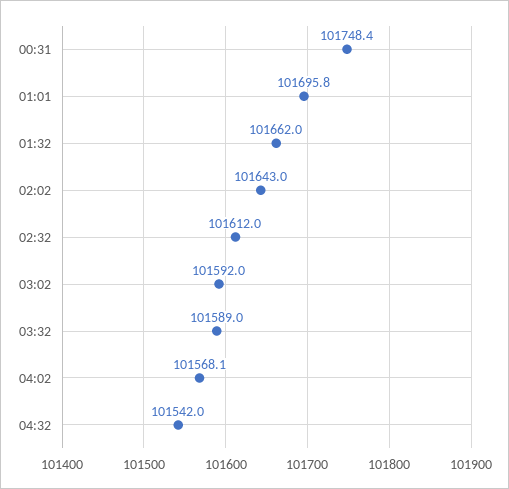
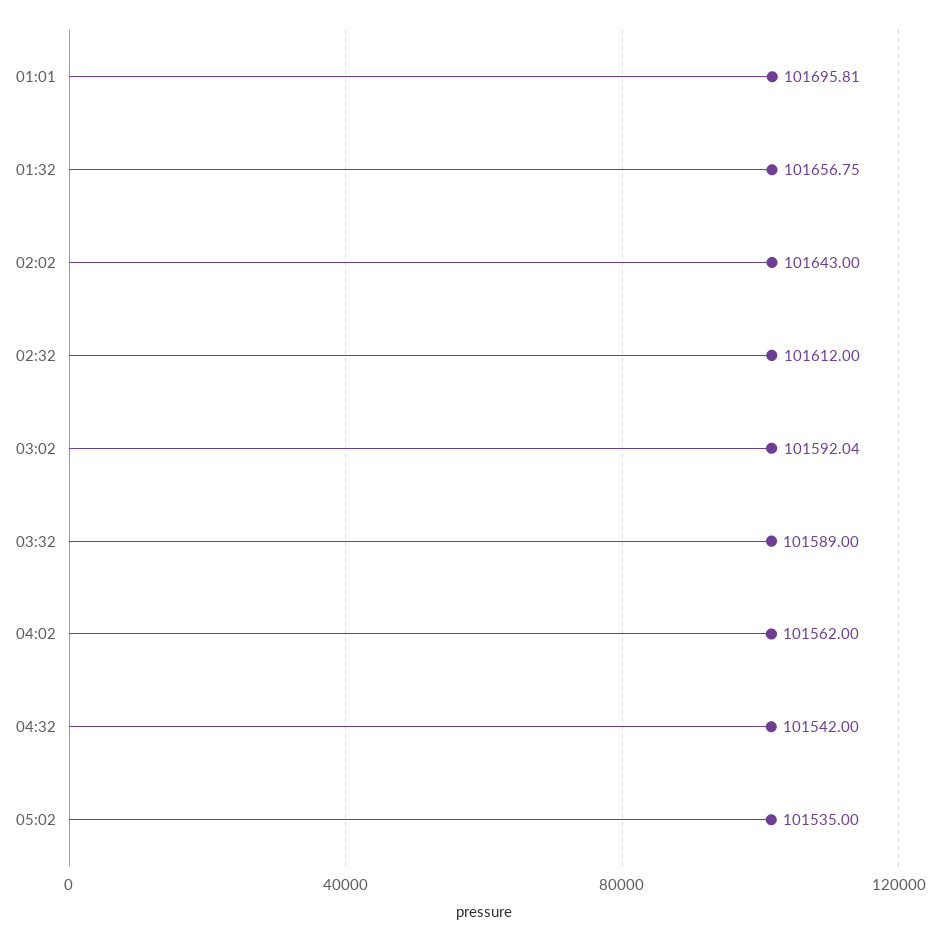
00:31: 101748.4 -> none
01:32: 101662 -> 101656.75
04:02: 101568.1 -> 101562
05:02: none -> 101535

